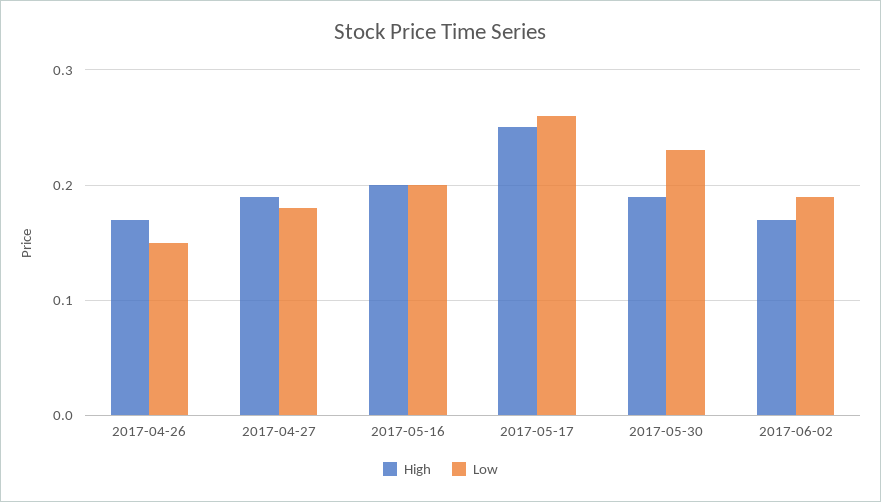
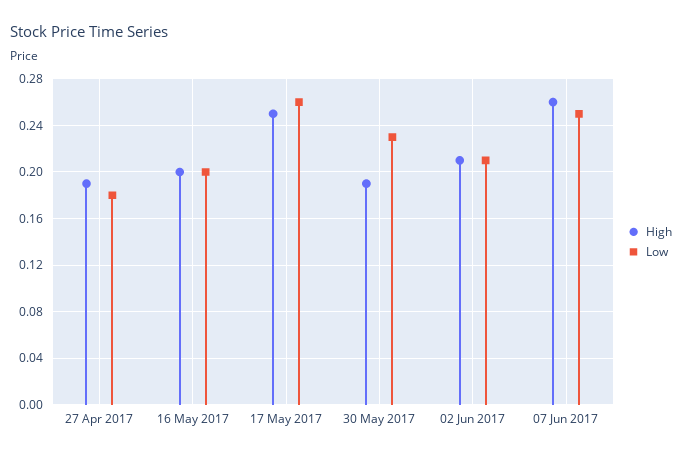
High, 2017-04-26: 0.17 -> none
Low, 2017-04-26: 0.15 -> none
High, 2017-06-02: 0.17 -> 0.21
Low, 2017-06-02: 0.19 -> 0.21
High, 07 Jun 2017: none -> 0.26
Low, 07 Jun 2017: none -> 0.25

